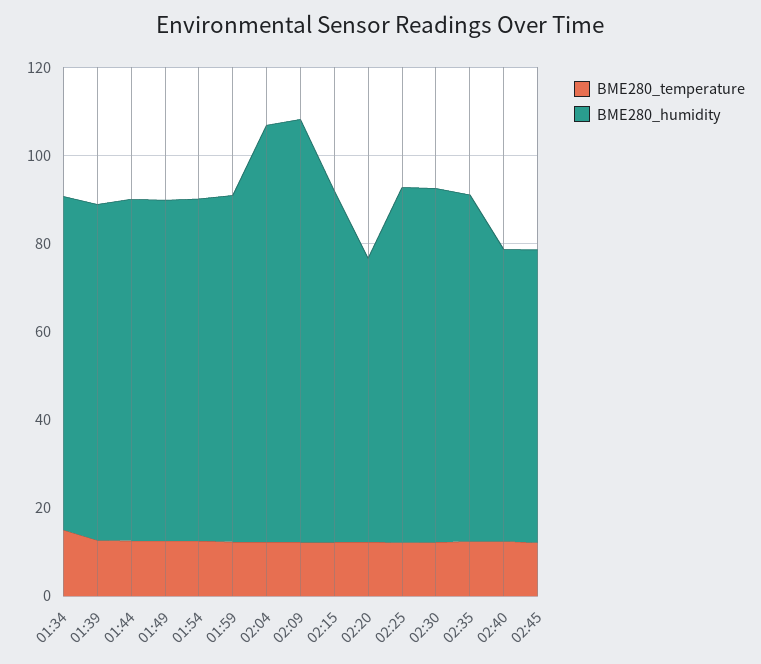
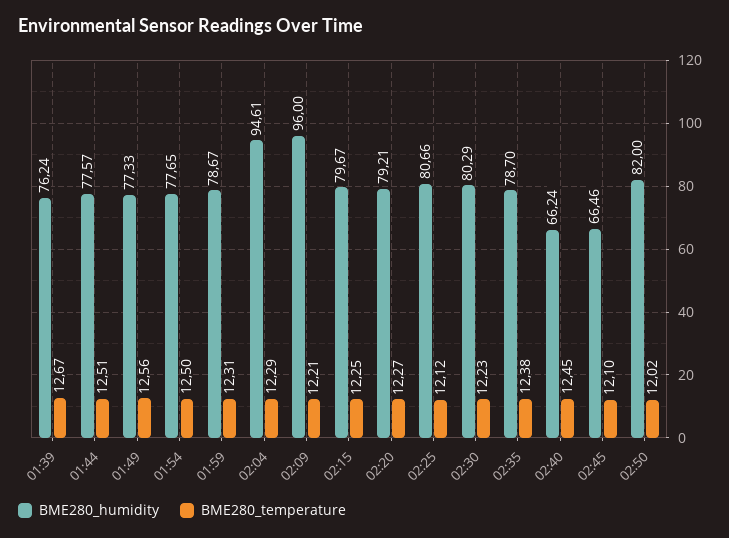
BME280_temperature, 01:34: 15 -> none
BME280_humidity, 01:34: 75 -> none
BME280_humidity, 02:20: 65 -> 79.21
BME280_humidity, 02:50: none -> 82
BME280_temperature, 02:50: none -> 12.02

